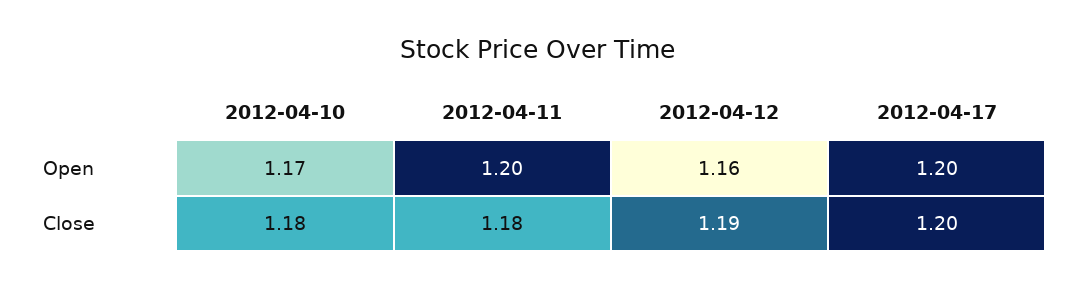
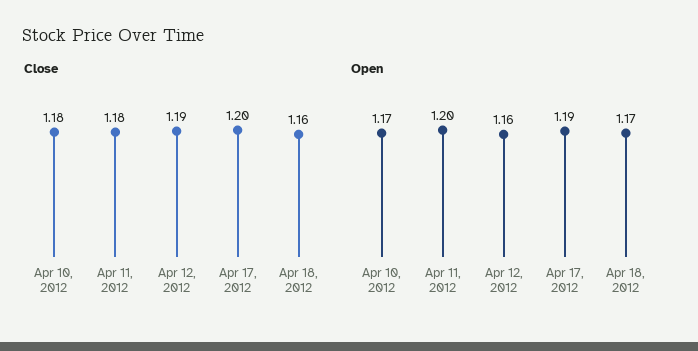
Open, 2012-04-17: 1.2 -> 1.19
Close, Apr 18, 2012: none -> 1.16
Open, Apr 18, 2012: none -> 1.17

